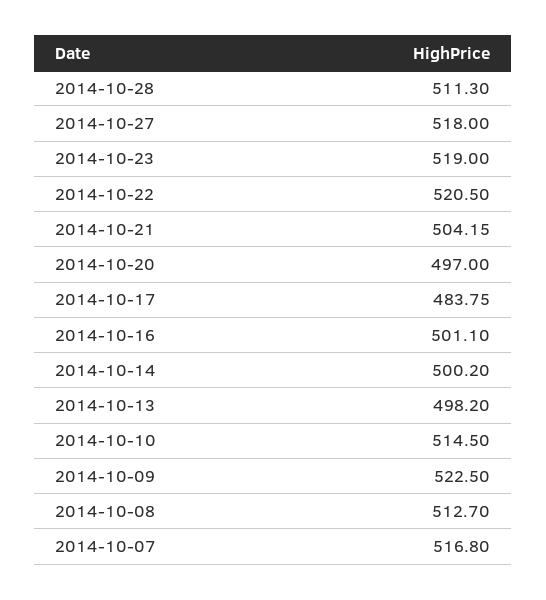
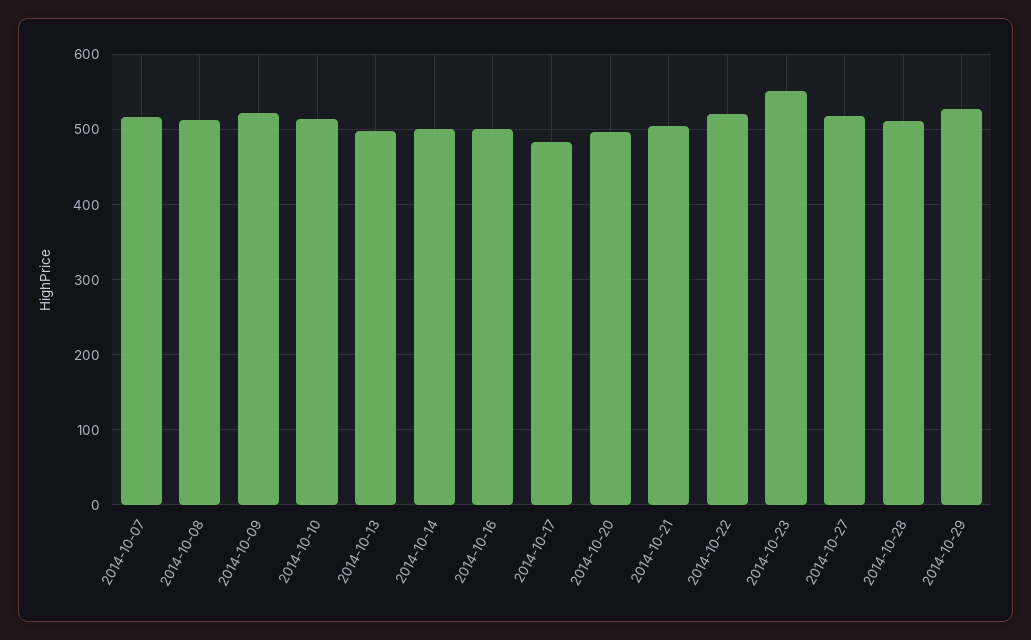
2014-10-23: 519 -> 550
2014-10-29: none -> 530

